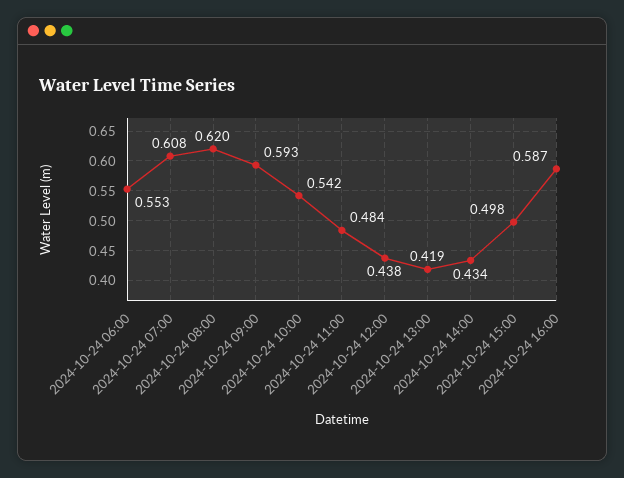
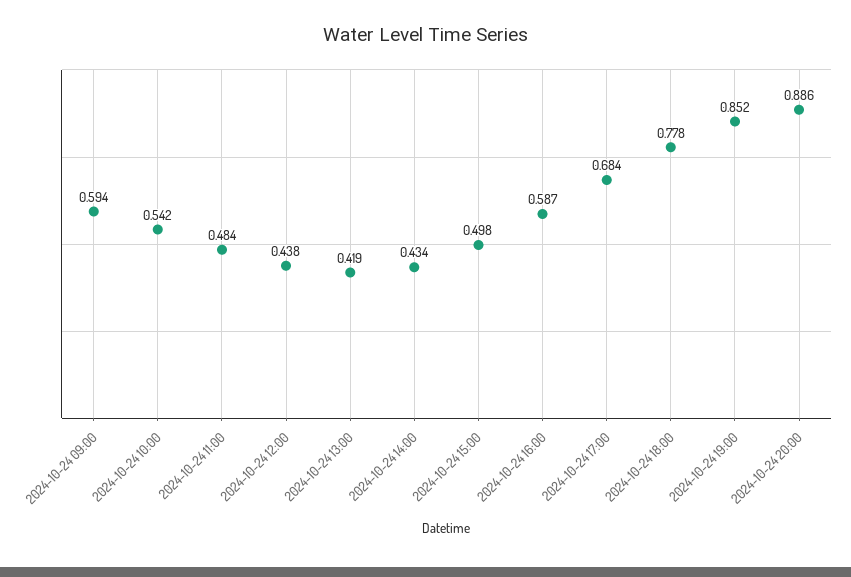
2024-10-24 06:00: 0.553 -> none
2024-10-24 07:00: 0.608 -> none
2024-10-24 08:00: 0.62 -> none
2024-10-24 09:00: 0.593 -> 0.594
2024-10-24 17:00: none -> 0.684
2024-10-24 18:00: none -> 0.778
2024-10-24 19:00: none -> 0.852
2024-10-24 20:00: none -> 0.886

